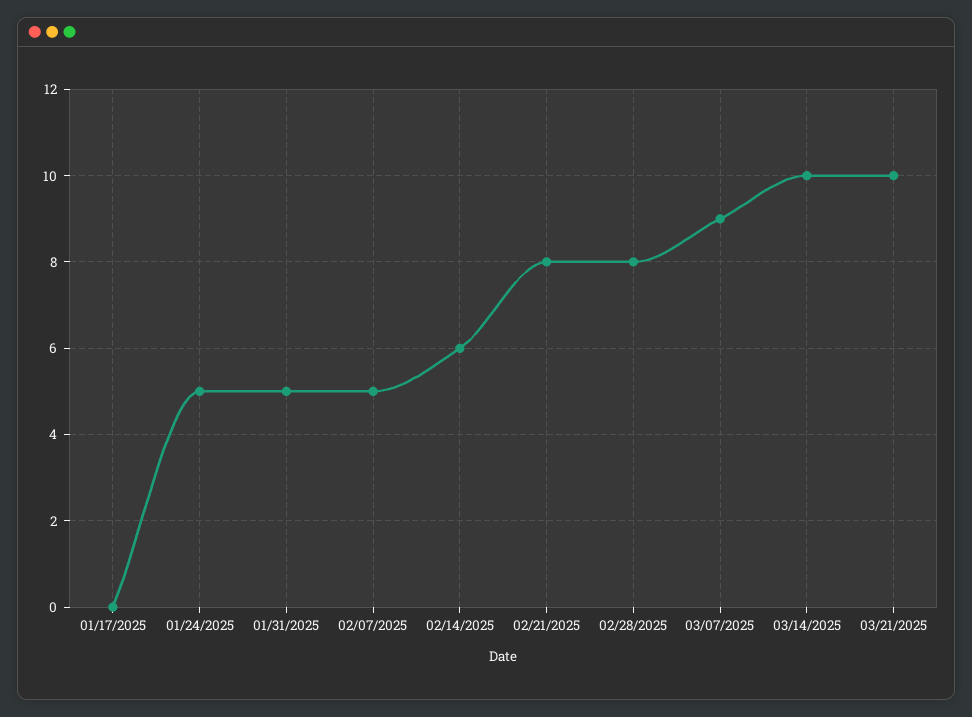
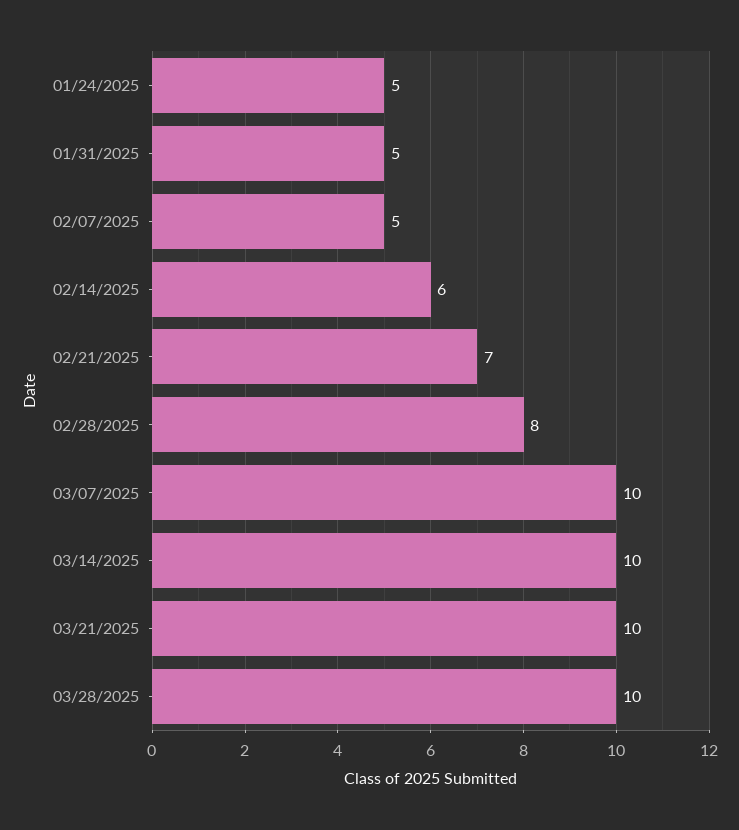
01/17/2025: 0 -> none
02/21/2025: 8 -> 7
03/07/2025: 9 -> 10
03/28/2025: none -> 10

